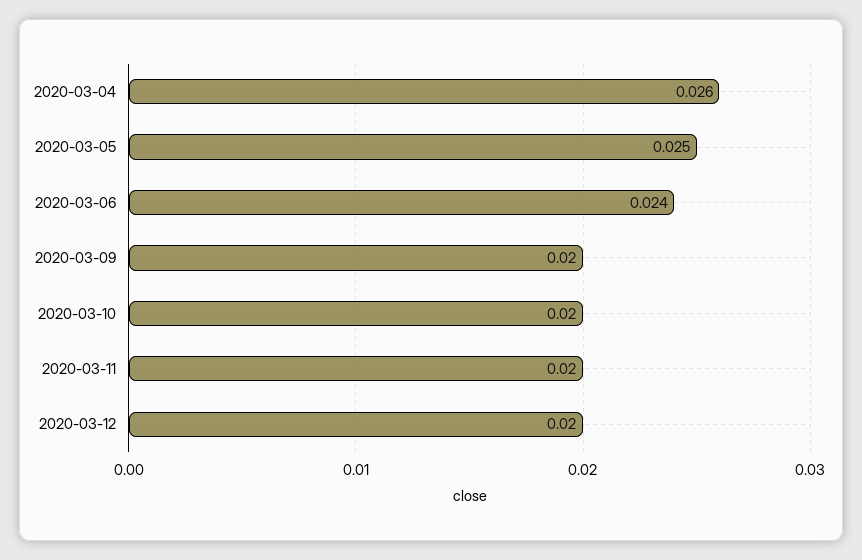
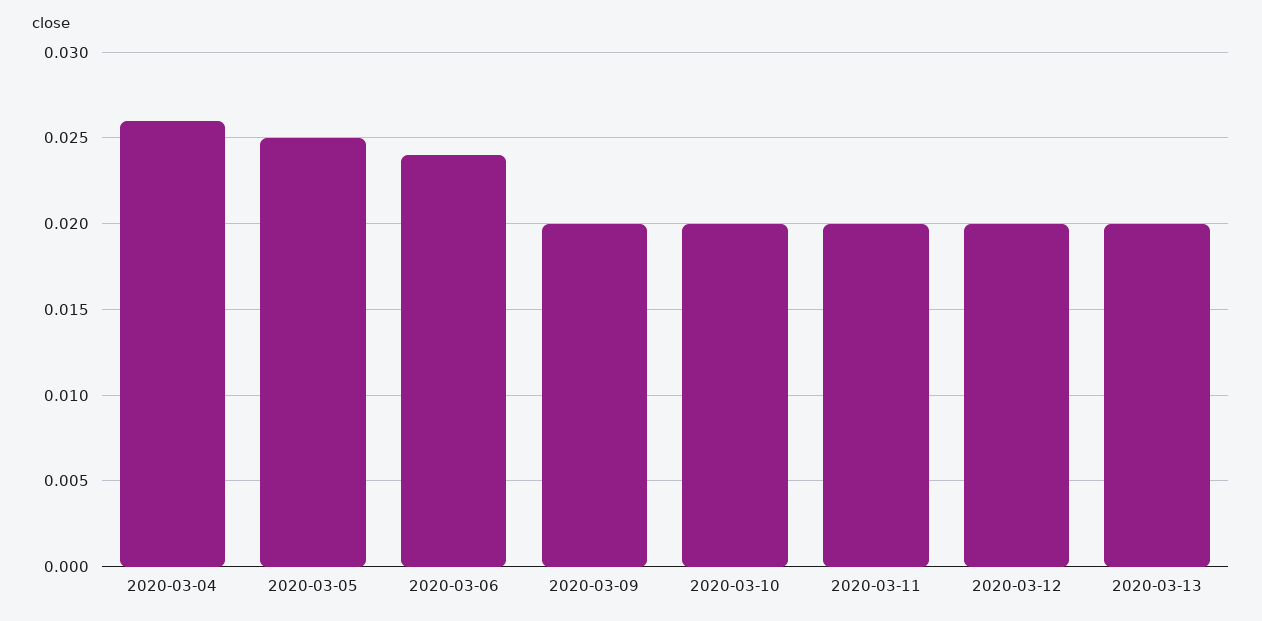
2020-03-13: none -> 0.02

